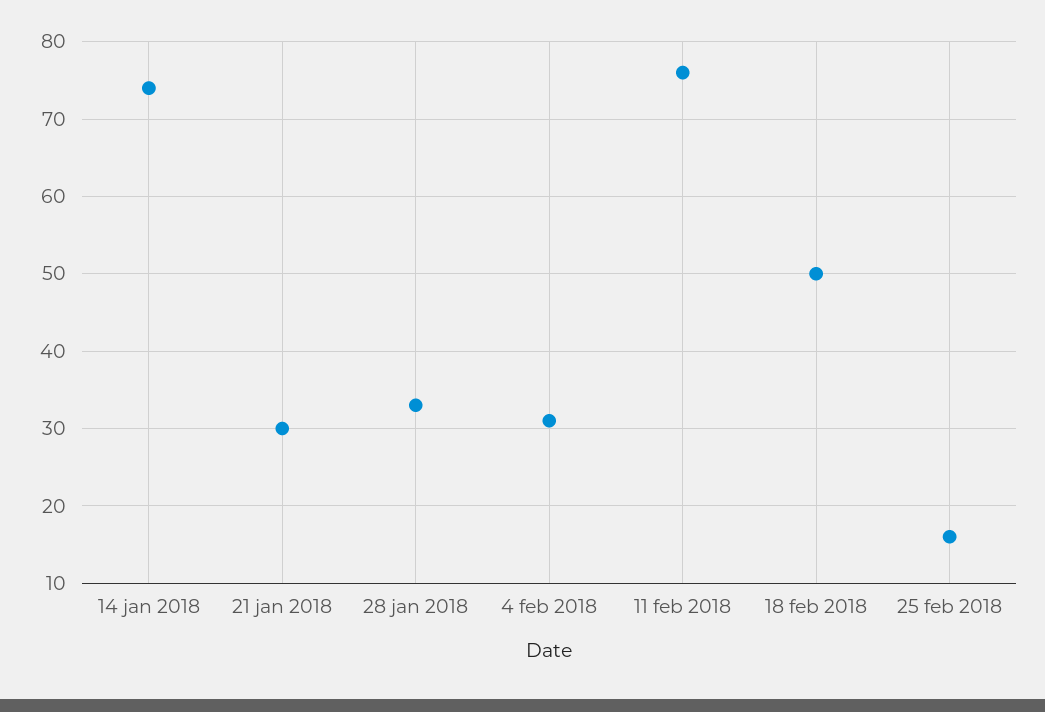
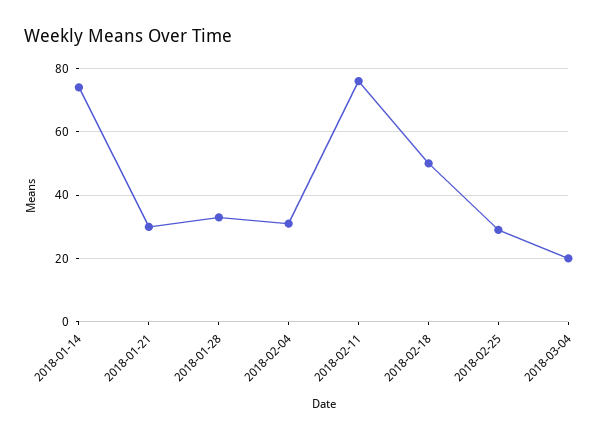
25 feb 2018: 16 -> 30
2018-03-04: none -> 20

